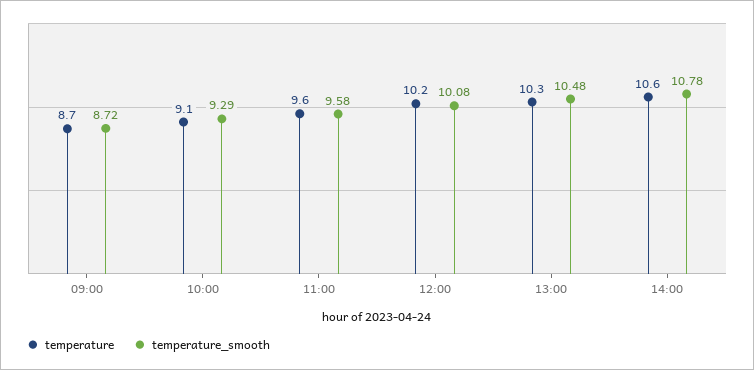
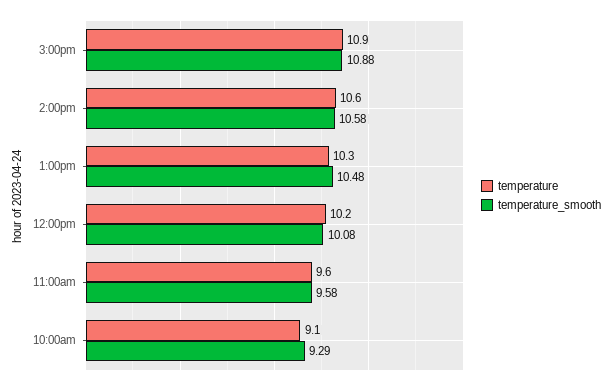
temperature, 09:00: 8.7 -> none
temperature_smooth, 09:00: 8.72 -> none
temperature_smooth, 14:00: 10.78 -> 10.58
temperature, 3:00pm: none -> 10.9
temperature_smooth, 3:00pm: none -> 10.88

